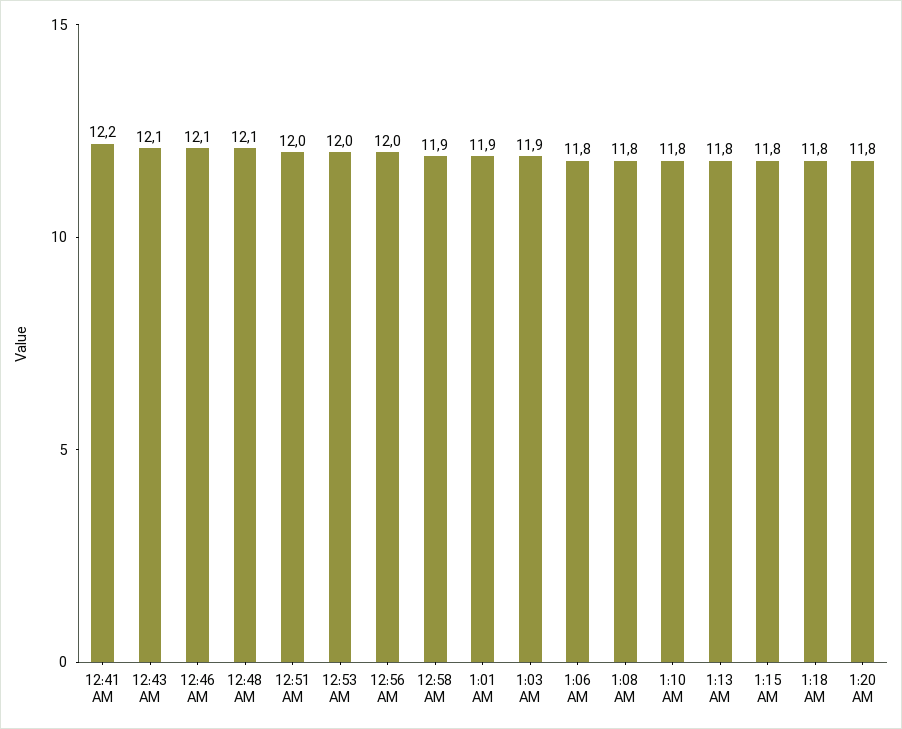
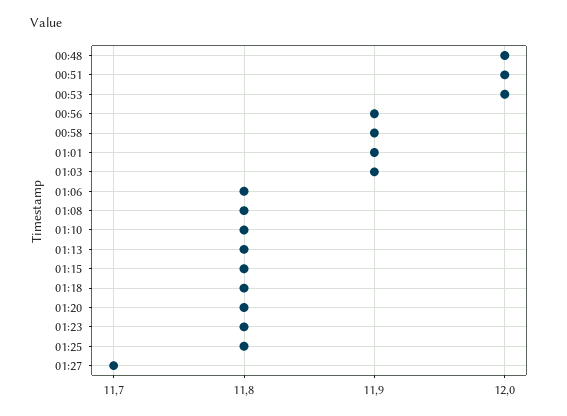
12:41 AM: 12.2 -> none
12:43 AM: 12.1 -> none
12:46 AM: 12.1 -> none
12:48 AM: 12.1 -> 12
12:56 AM: 12 -> 11.9
01:23: none -> 11.8
01:25: none -> 11.8
01:27: none -> 11.7

